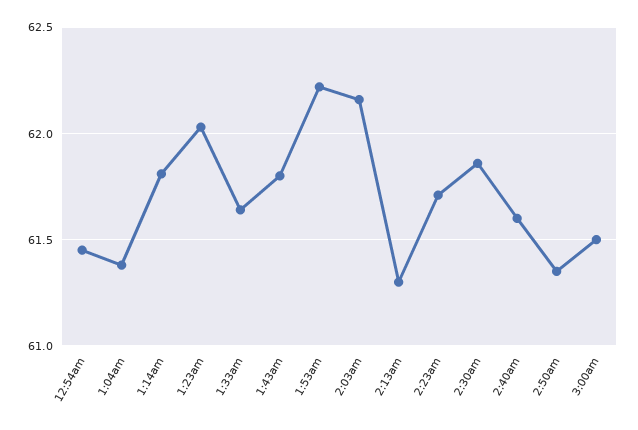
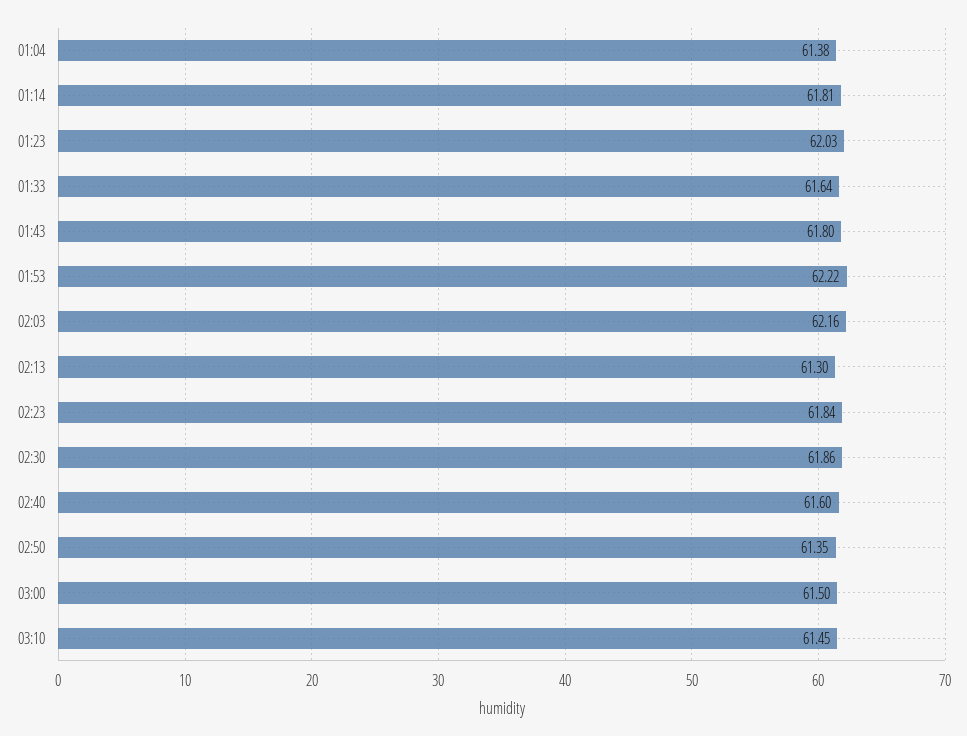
12:54am: 61.45 -> none
2:23am: 61.7 -> 61.84
03:10: none -> 61.45

